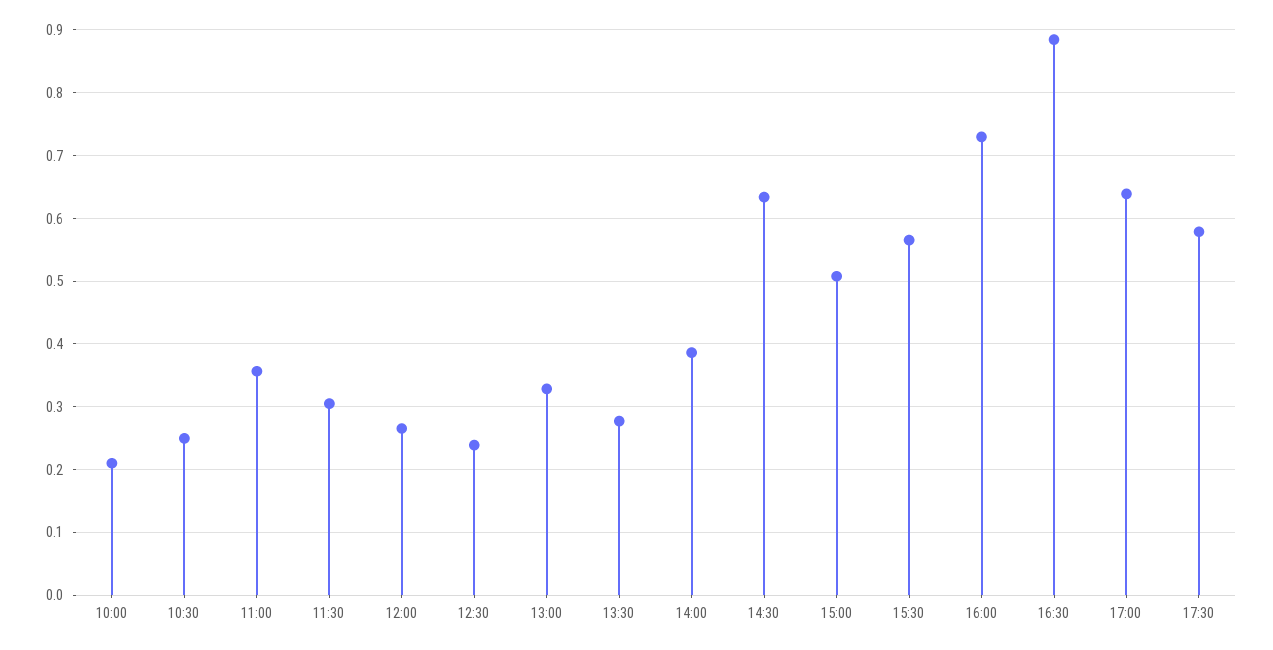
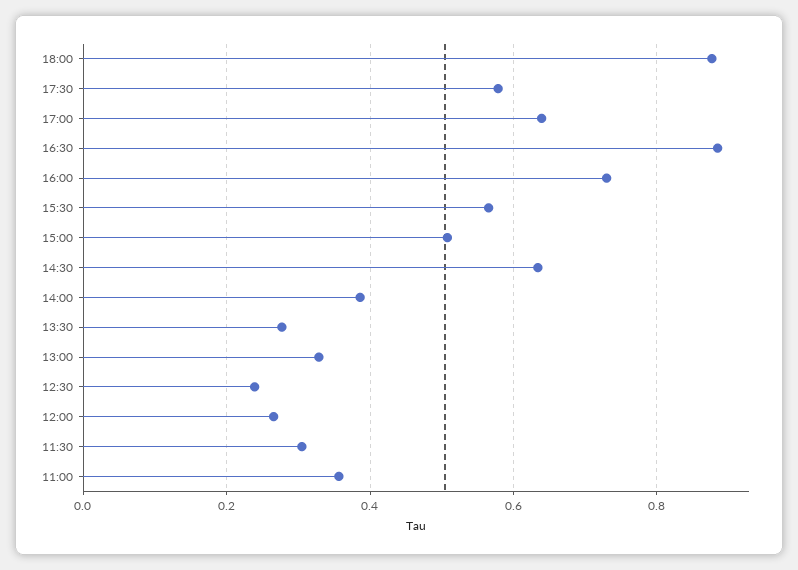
10:00: 0.21 -> none
10:30: 0.25 -> none
18:00: none -> 0.88

